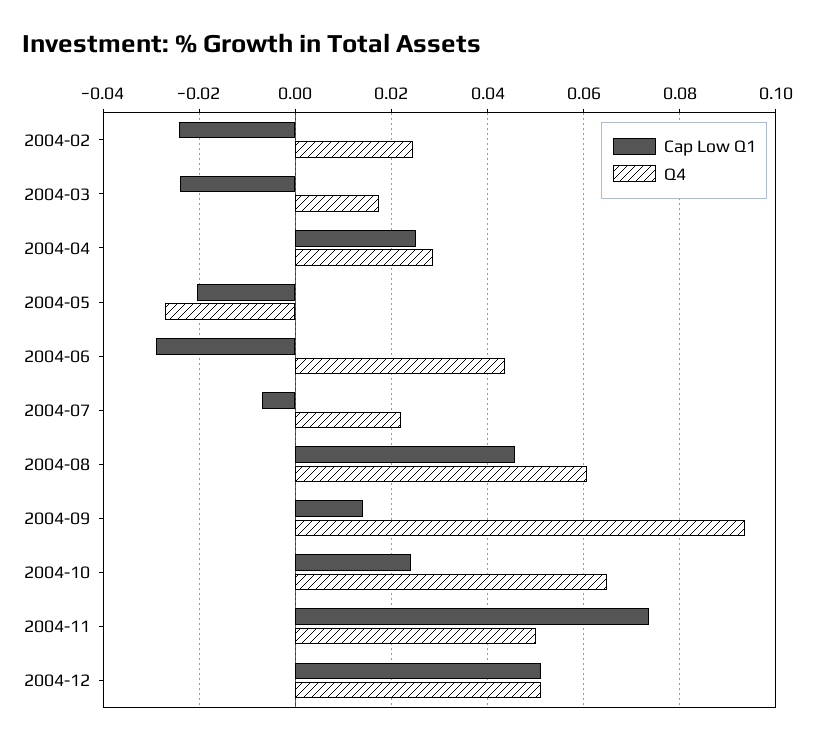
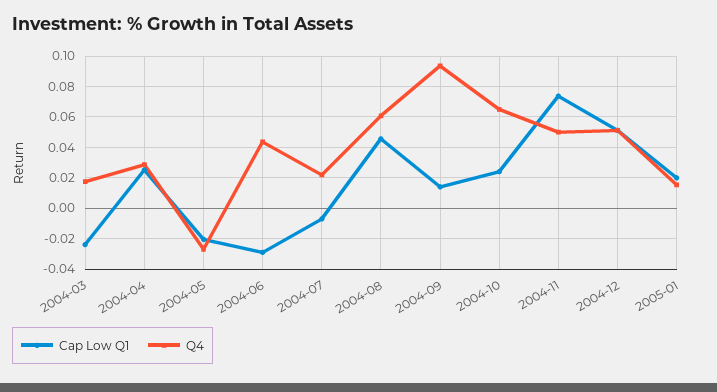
Cap Low Q1, 2004-02: -0.024 -> none
Q4, 2004-02: 0.024 -> none
Cap Low Q1, 2005-01: none -> 0.02
Q4, 2005-01: none -> 0.015

